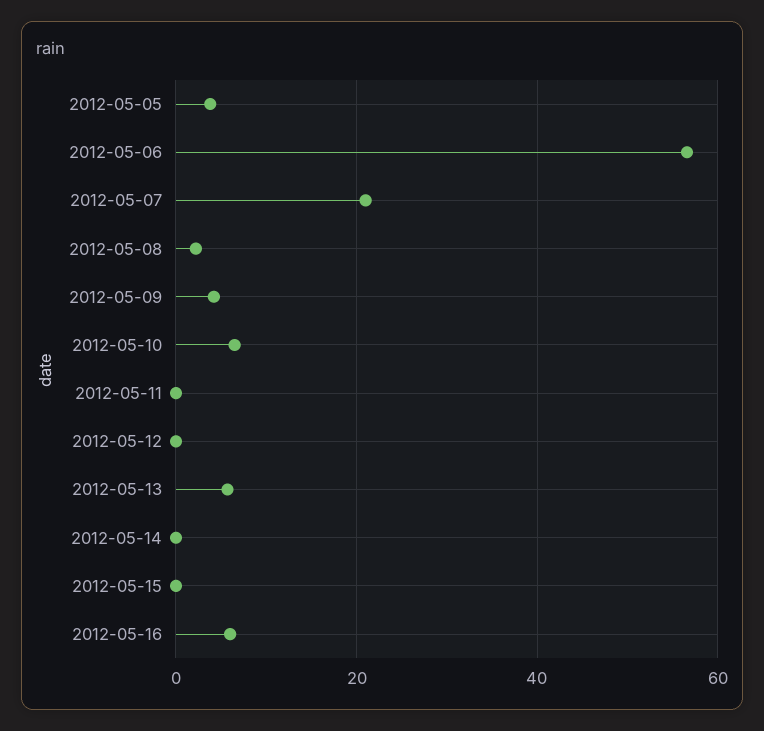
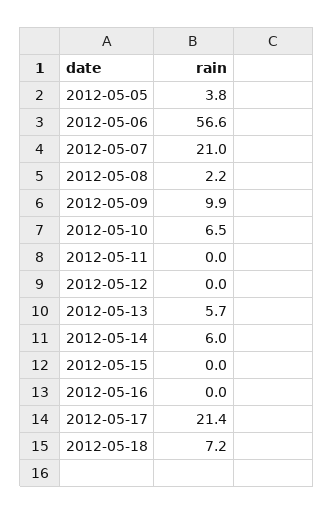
2012-05-09: 4 -> 9.9
2012-05-14: 0 -> 6
2012-05-16: 6 -> 0
2012-05-17: none -> 21.4
2012-05-18: none -> 7.2

